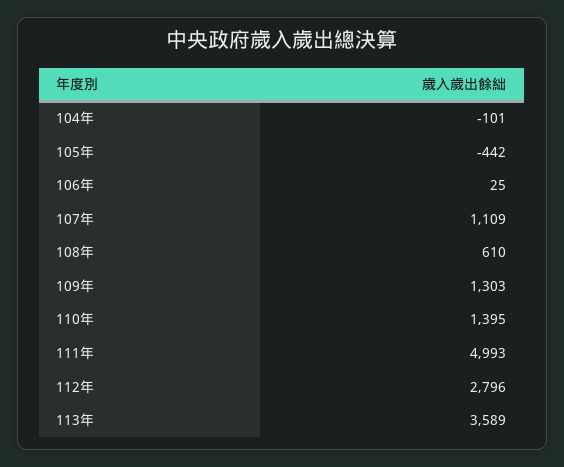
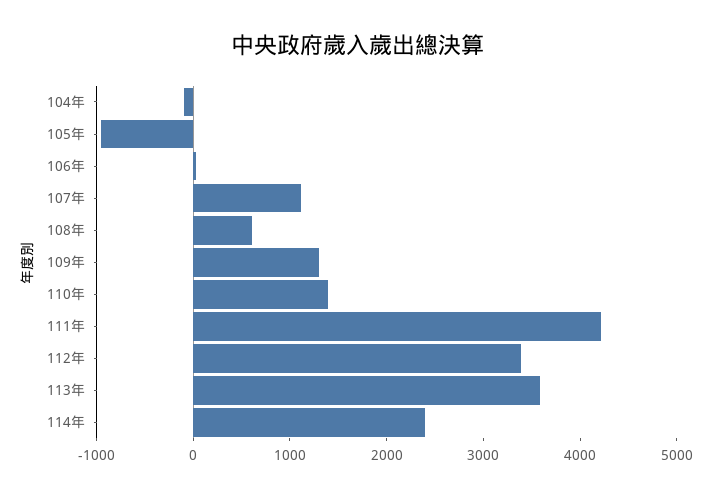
105年: -442 -> -1000
111年: 4993 -> 4200
112年: 2796 -> 3400
114年: none -> 2400

